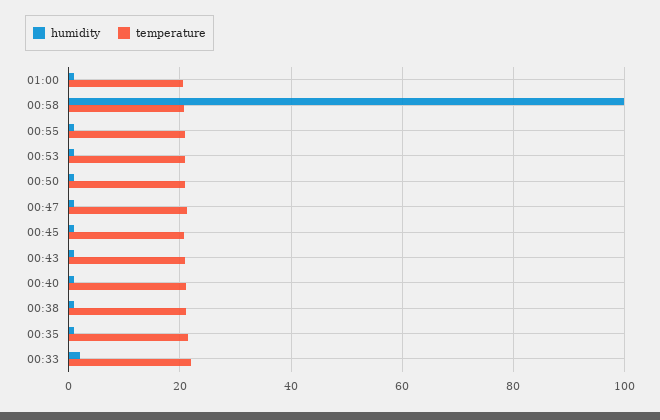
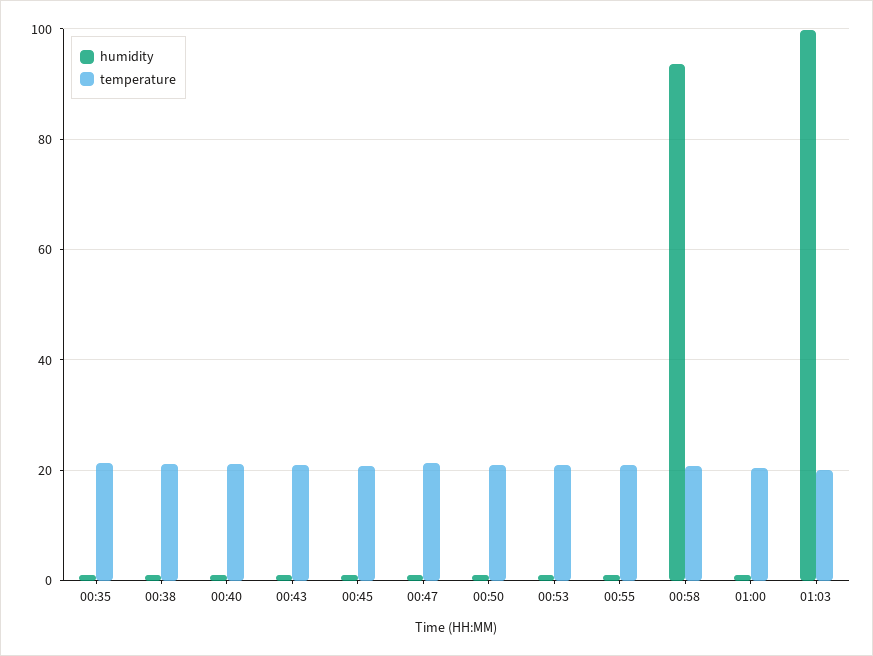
humidity, 00:58: 100 -> 94
humidity, 00:33: 2 -> none
temperature, 00:33: 22 -> none
humidity, 01:03: none -> 100
temperature, 01:03: none -> 20

